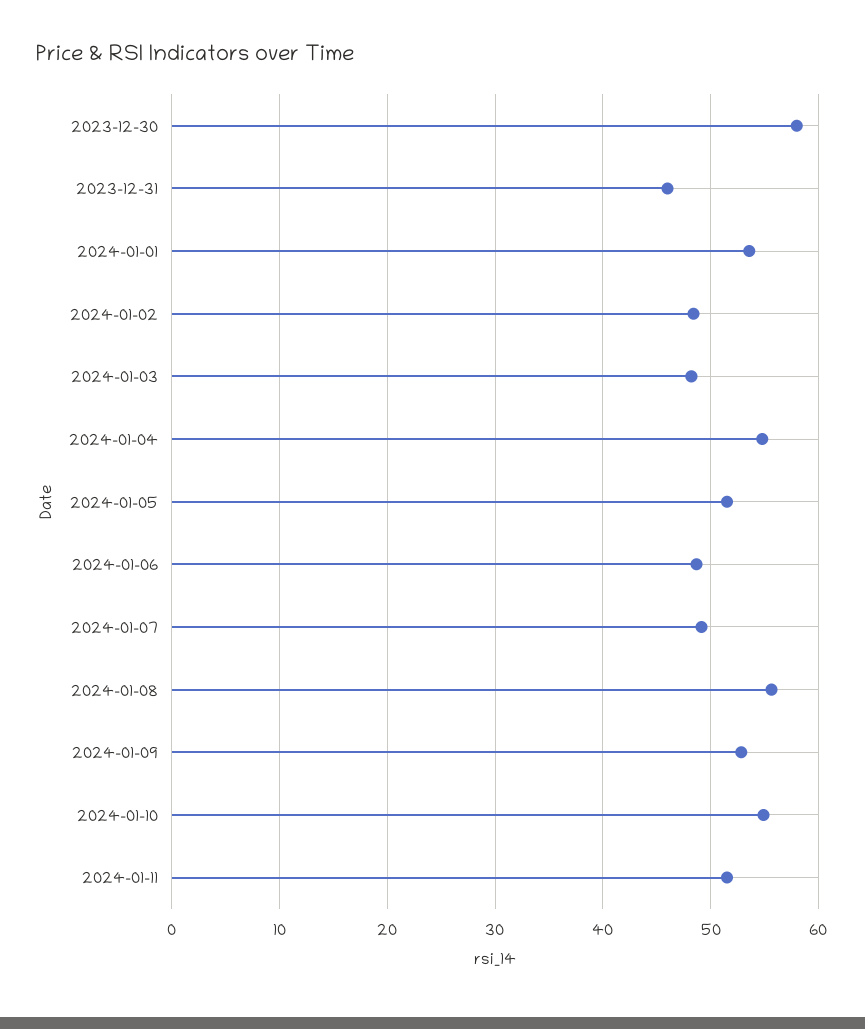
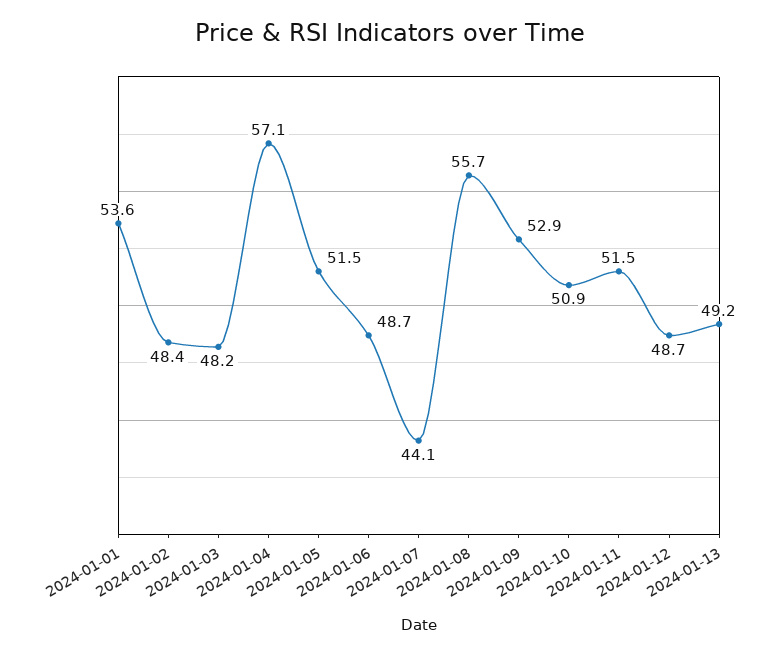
2023-12-30: 58 -> none
2023-12-31: 46 -> none
2024-01-04: 55 -> 57.1
2024-01-07: 49 -> 44.1
2024-01-10: 55 -> 50.9
2024-01-12: none -> 48.7
2024-01-13: none -> 49.2

